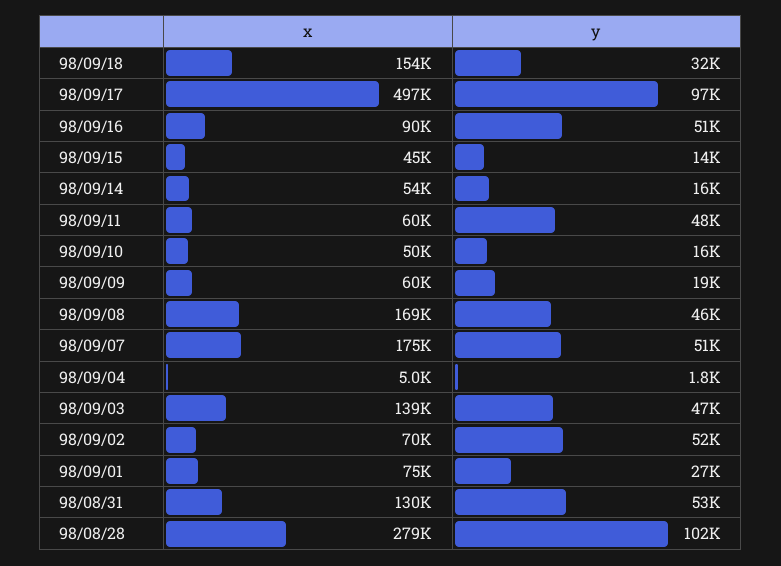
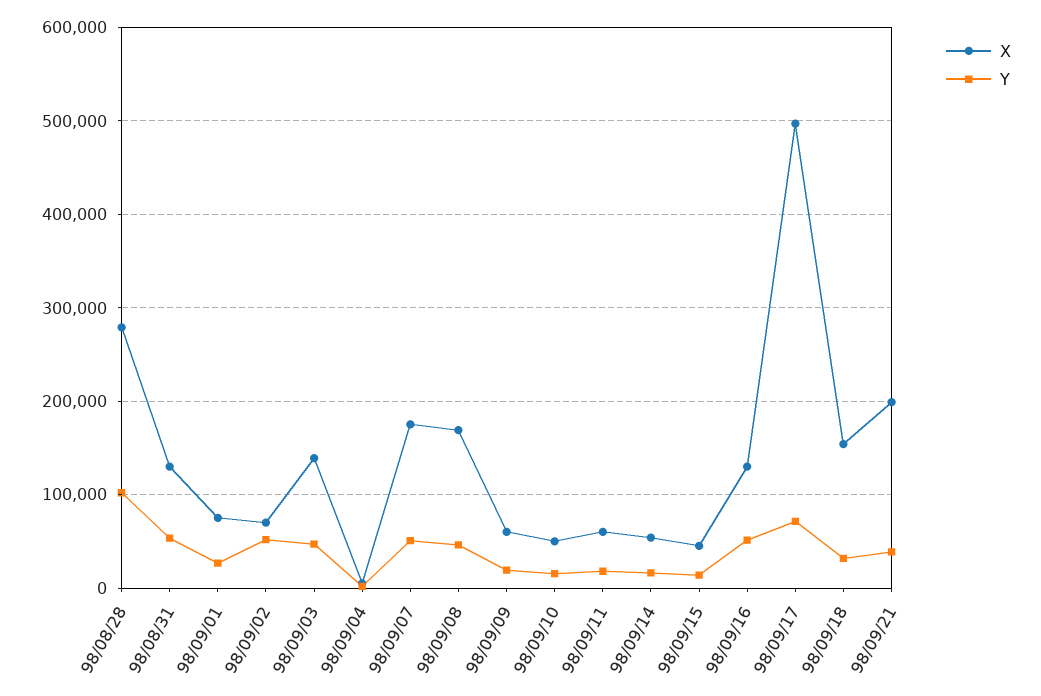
y, 98/09/17: 97000 -> 70000
x, 98/09/16: 90000 -> 130000
y, 98/09/11: 48000 -> 20000
x, 98/09/21: none -> 200000
y, 98/09/21: none -> 40000

